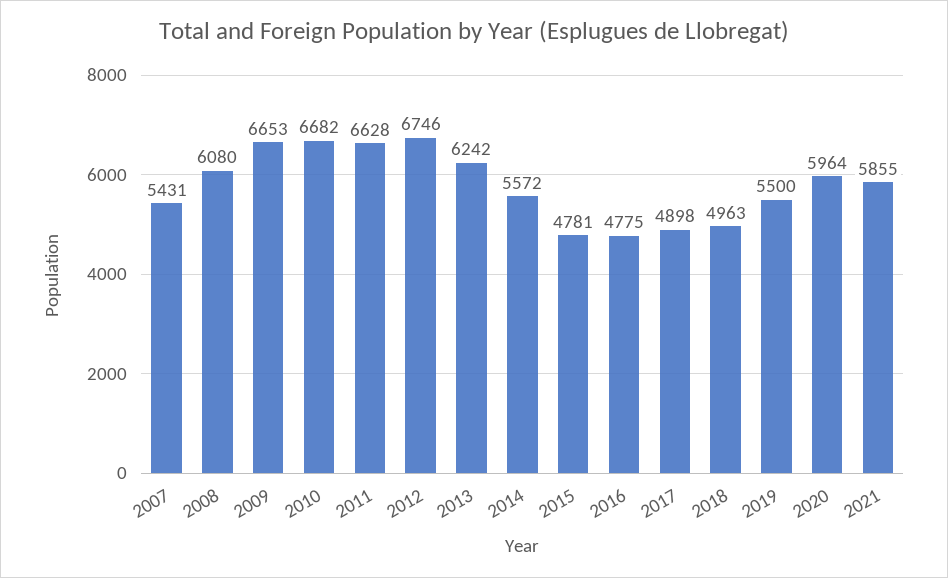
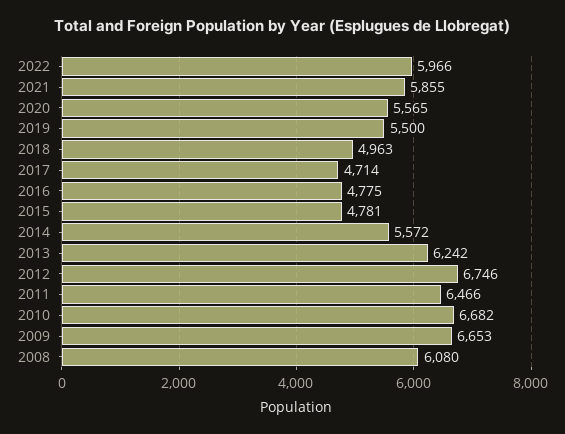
2007: 5431 -> none
2011: 6628 -> 6466
2017: 4898 -> 4714
2020: 5964 -> 5565
2022: none -> 5966

